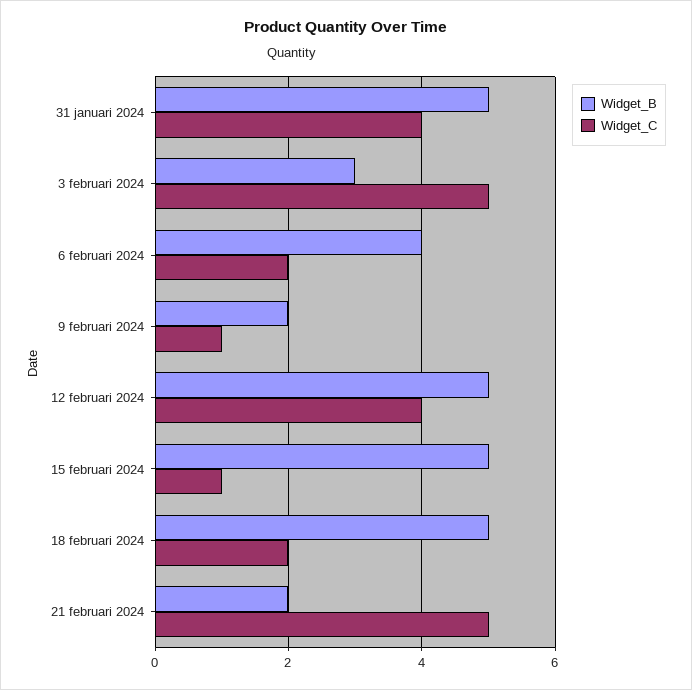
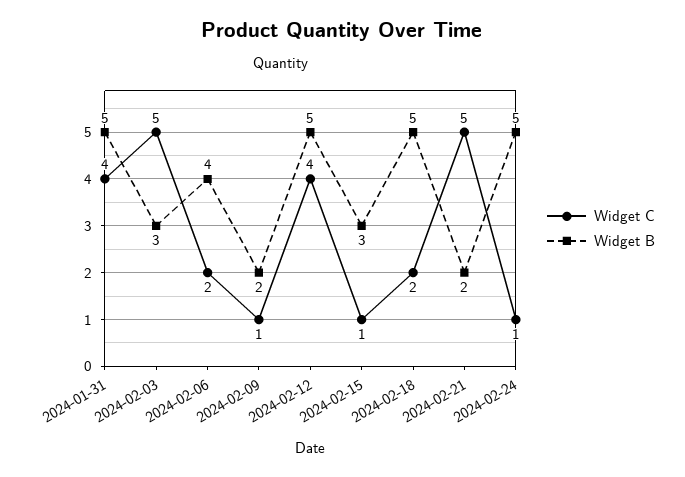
Widget_B, 15 februari 2024: 5 -> 3
Widget_C, 2024-02-24: none -> 1
Widget_B, 2024-02-24: none -> 5

